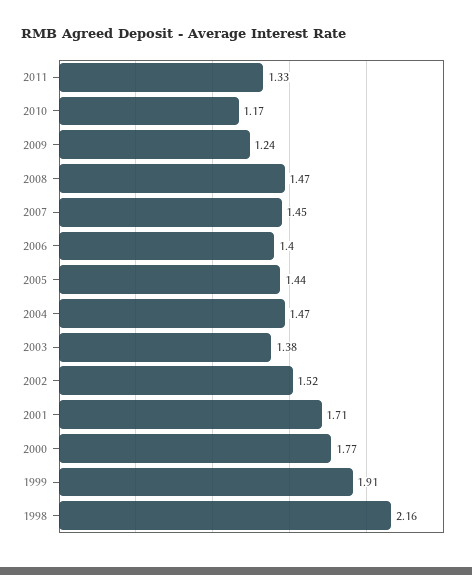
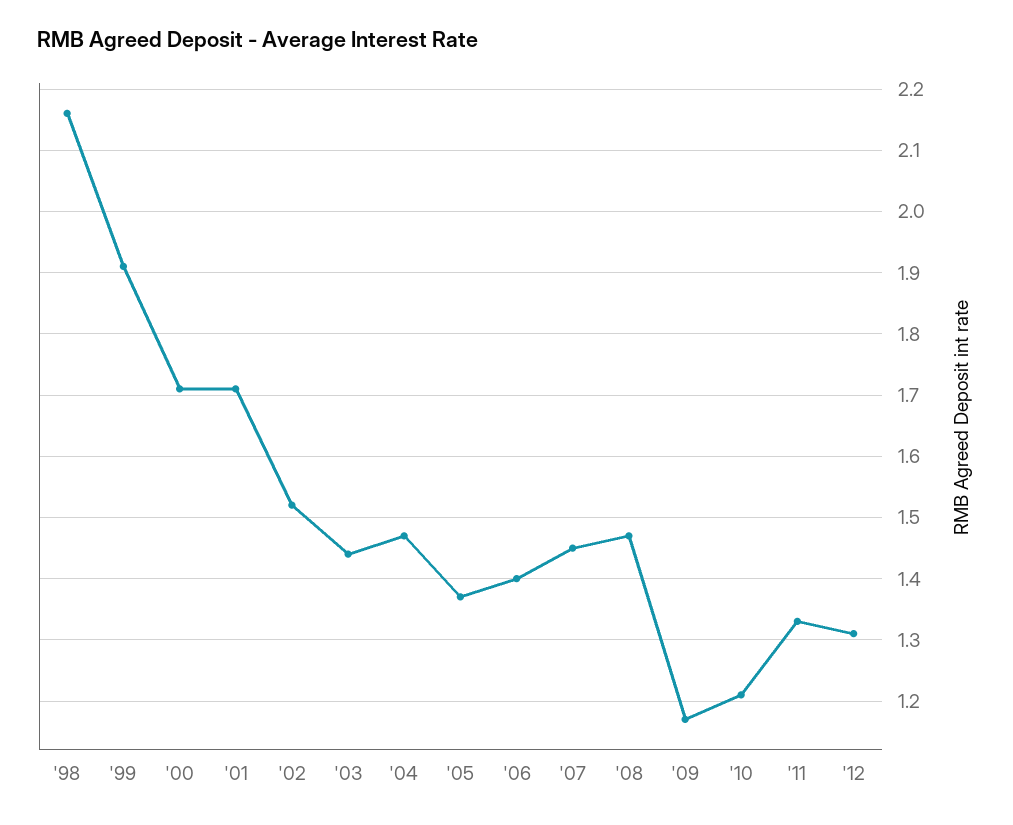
2010: 1.17 -> 1.21
2009: 1.24 -> 1.17
2005: 1.44 -> 1.37
2003: 1.38 -> 1.44
2000: 1.77 -> 1.71
'12: none -> 1.31

